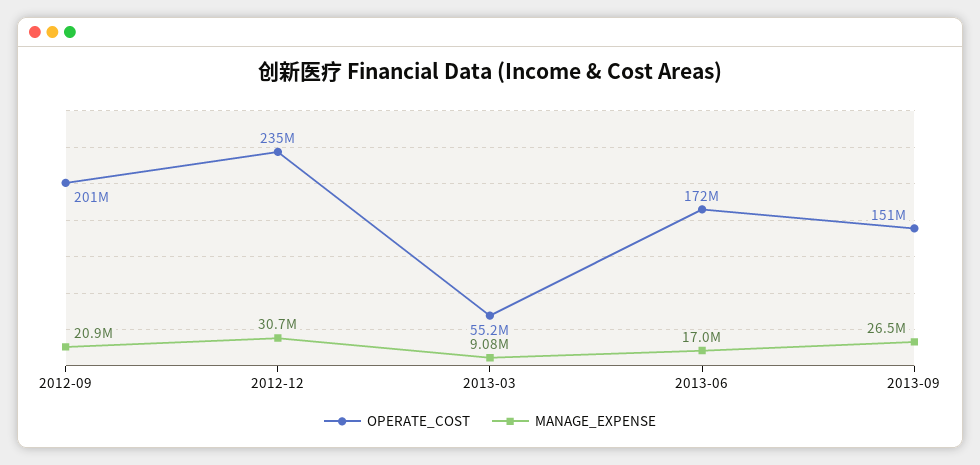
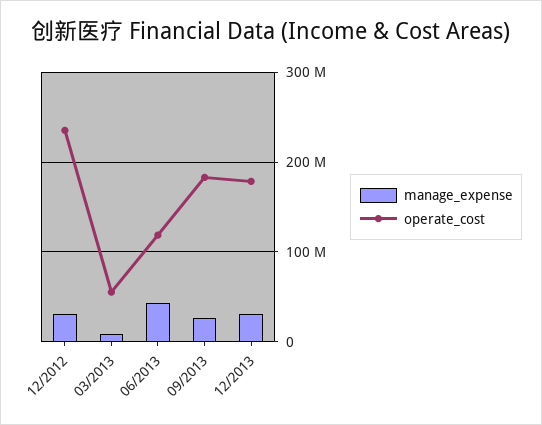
OPERATE_COST, 2012-09: 201000000 -> none
MANAGE_EXPENSE, 2012-09: 20900000 -> none
OPERATE_COST, 2013-06: 172000000 -> 120000000
MANAGE_EXPENSE, 2013-06: 17000000 -> 40000000
OPERATE_COST, 2013-09: 151000000 -> 180000000
MANAGE_EXPENSE, 12/2013: none -> 30000000
OPERATE_COST, 12/2013: none -> 180000000

